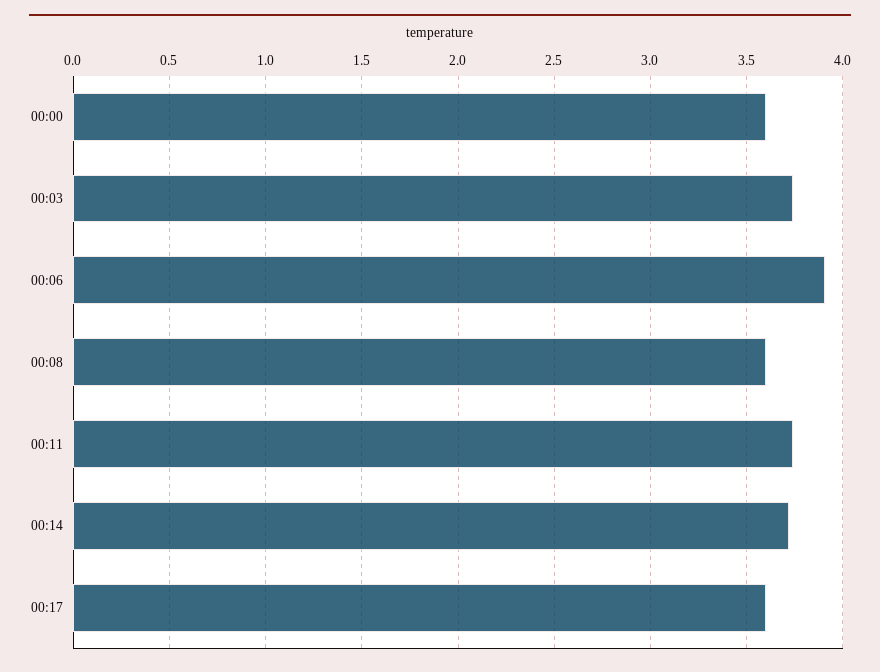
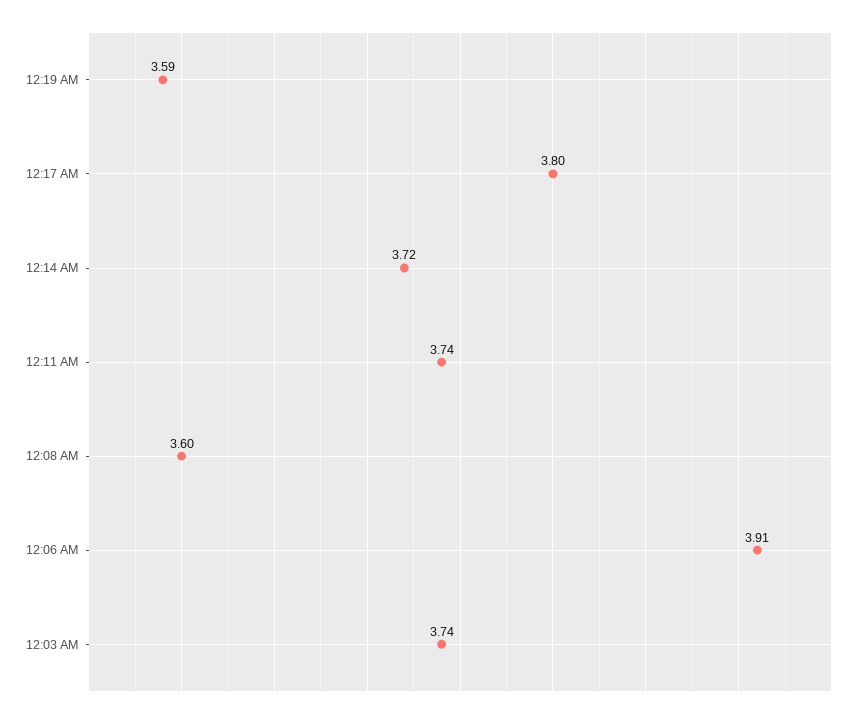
00:00: 3.6 -> none
00:17: 3.6 -> 3.8
12:19 AM: none -> 3.59

